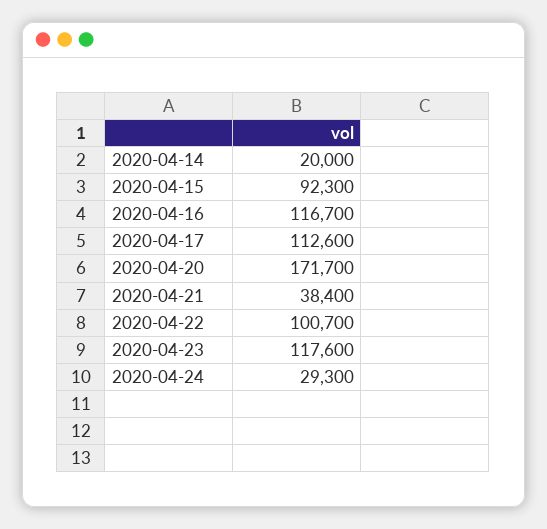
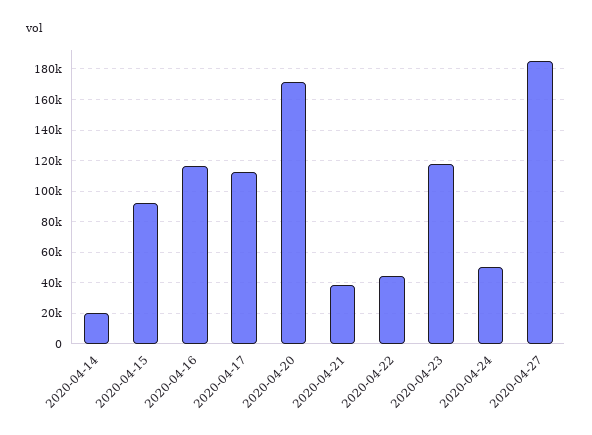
2020-04-22: 100700 -> 45000
2020-04-24: 29300 -> 50000
2020-04-27: none -> 185000

